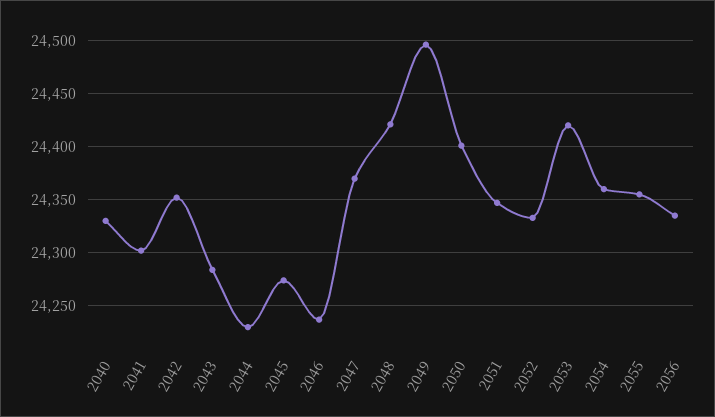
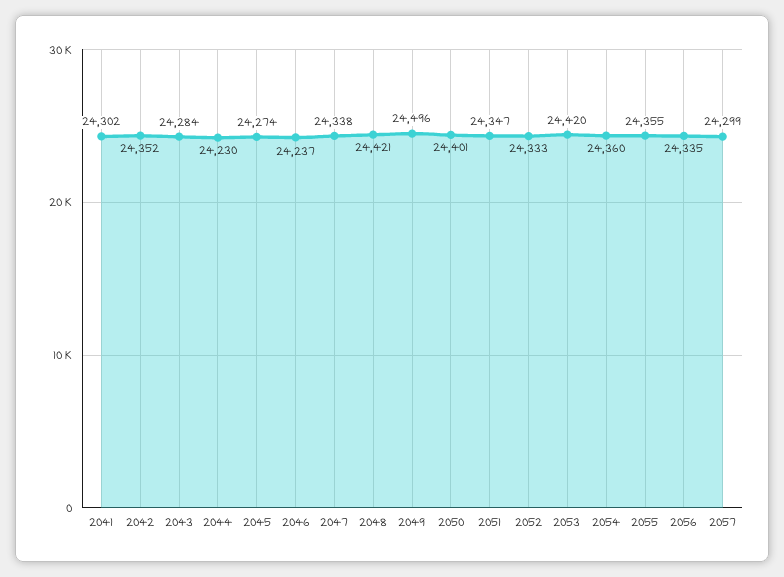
2040: 24330 -> none
2047: 24370 -> 24338
2057: none -> 24299

